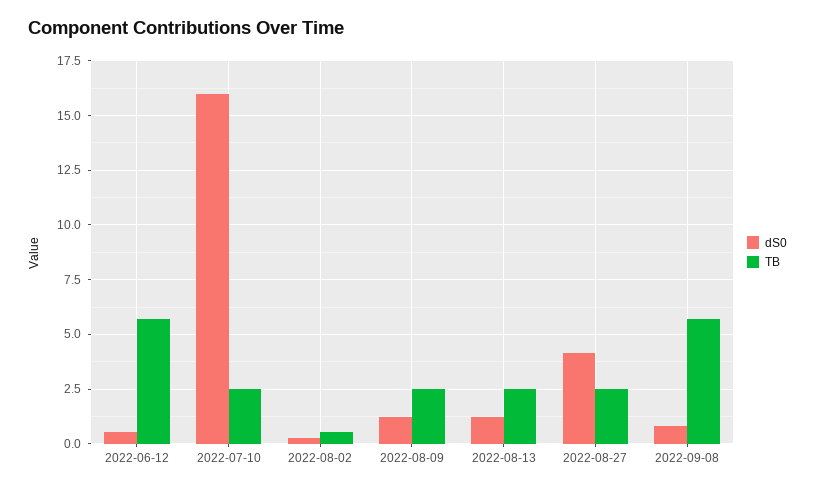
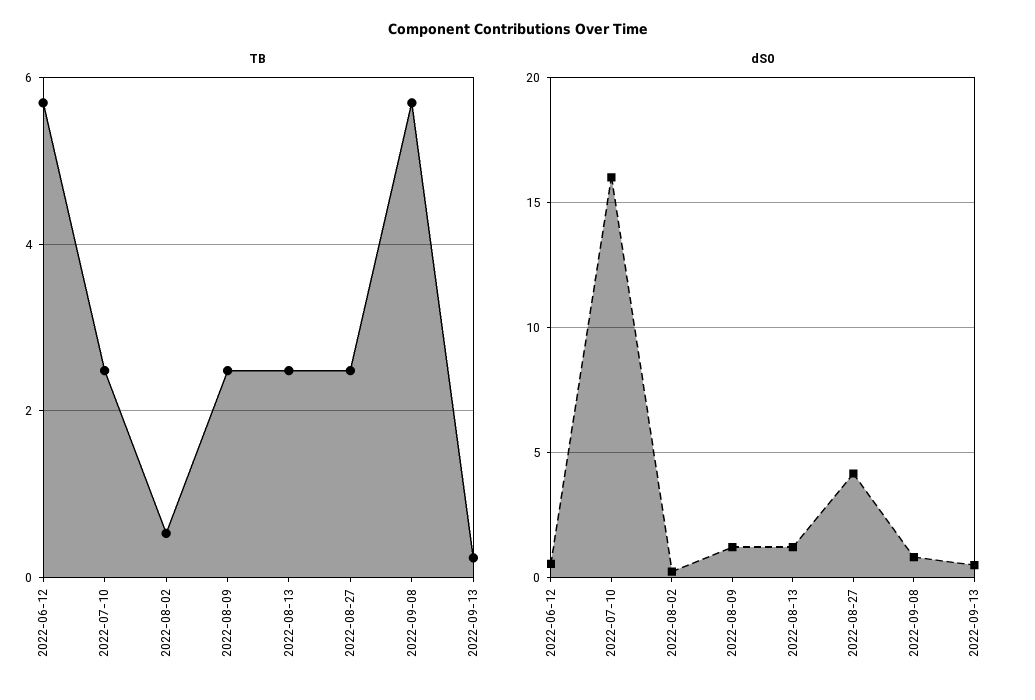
TB, 2022-09-13: none -> 0.2
dS0, 2022-09-13: none -> 0.5

